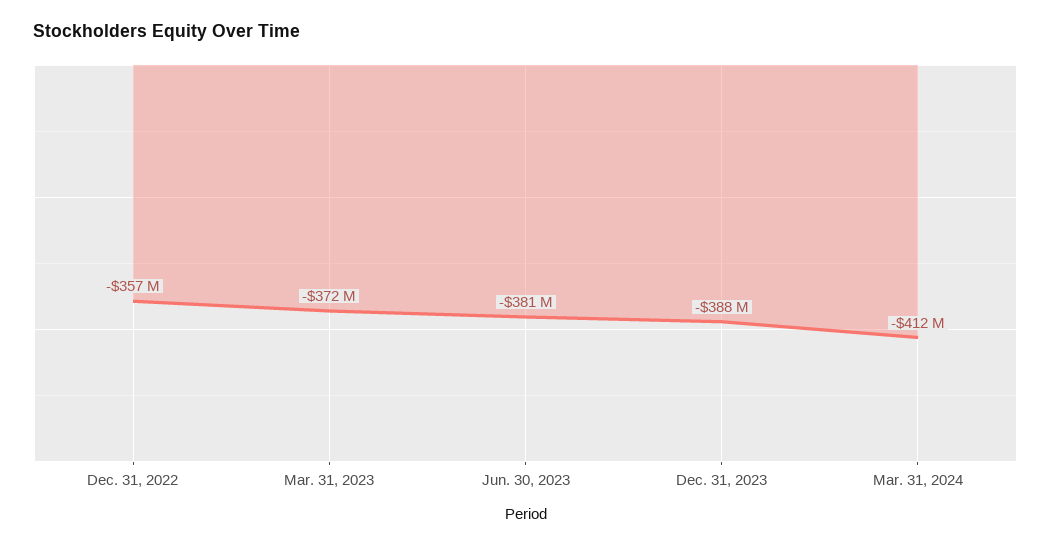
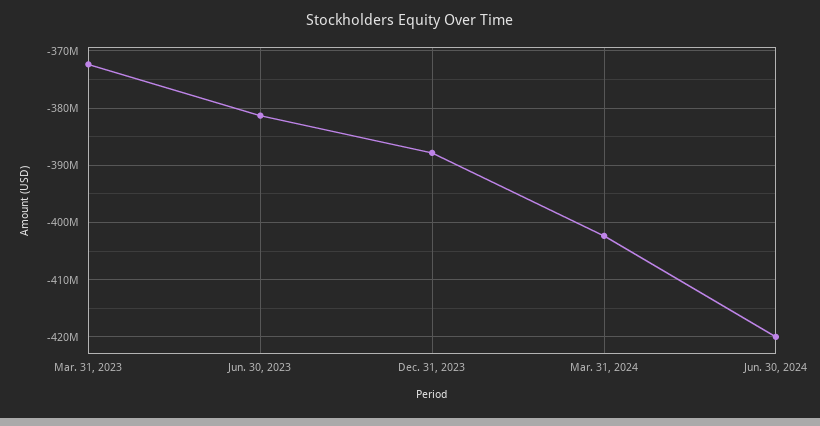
Dec. 31, 2022: -357000000 -> none
Mar. 31, 2024: -412000000 -> -402000000
Jun. 30, 2024: none -> -420000000

